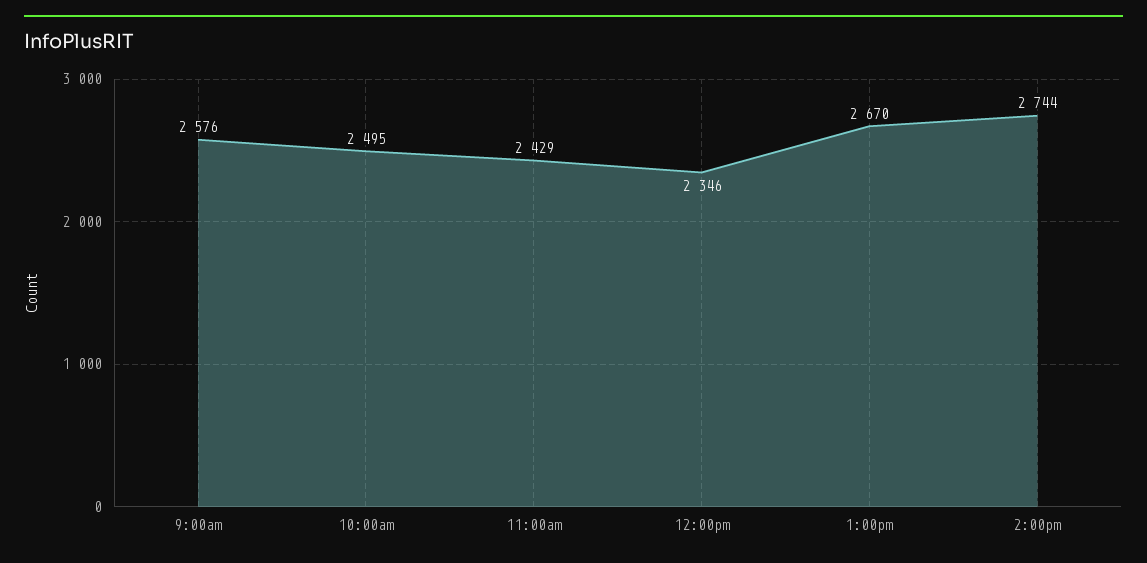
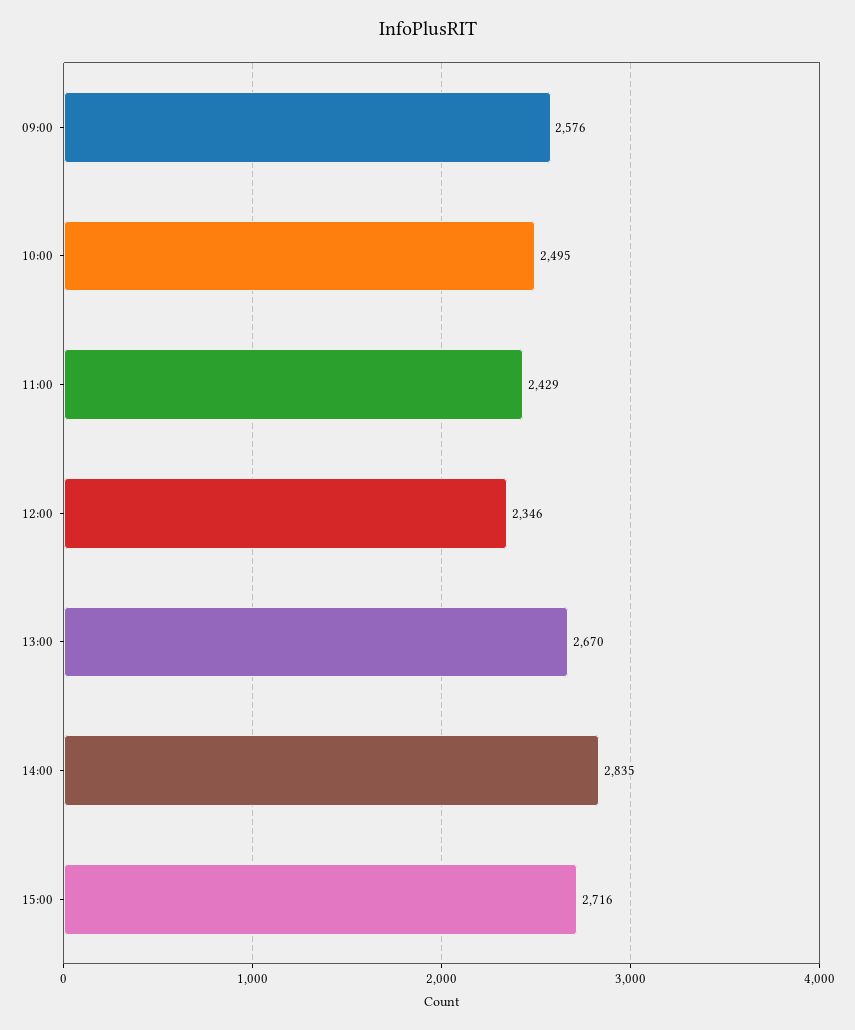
2:00pm: 2744 -> 2835
15:00: none -> 2716

